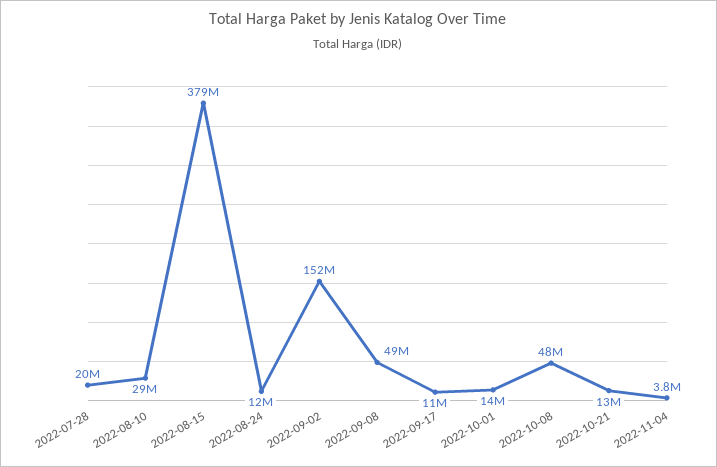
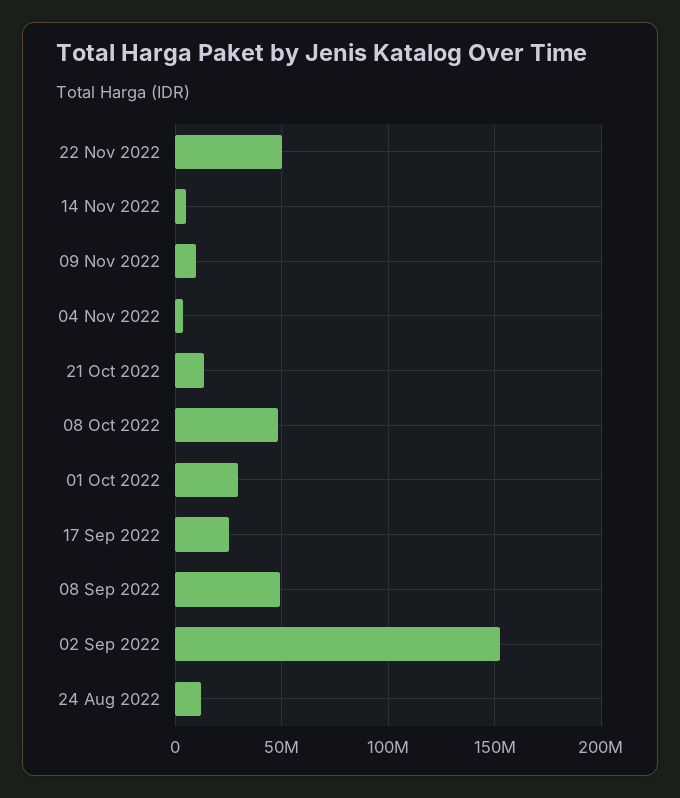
2022-07-28: 20000000 -> none
2022-08-10: 29000000 -> none
2022-08-15: 379000000 -> none
2022-09-17: 11000000 -> 25000000
2022-10-01: 14000000 -> 30000000
22 Nov 2022: none -> 50000000
14 Nov 2022: none -> 5000000
09 Nov 2022: none -> 10000000

